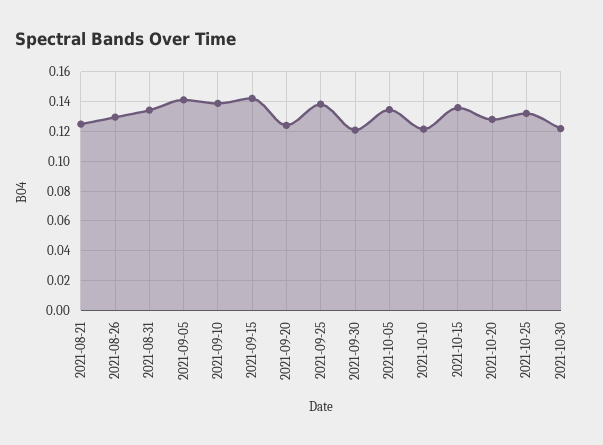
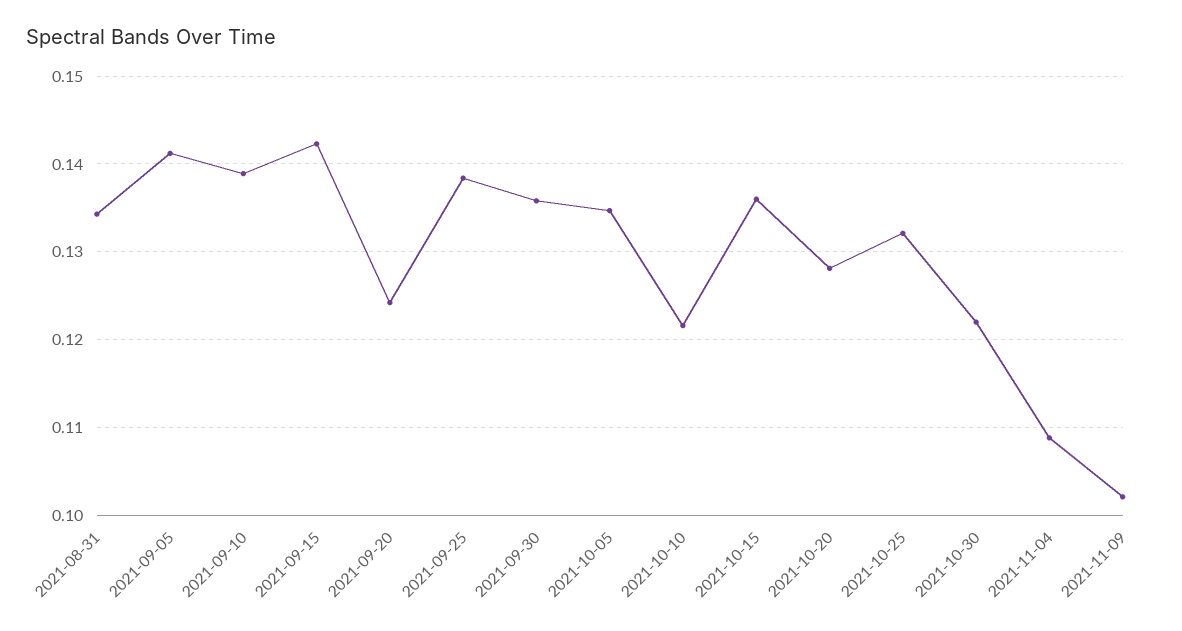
2021-08-21: 0.125 -> none
2021-08-26: 0.13 -> none
2021-09-30: 0.12 -> 0.136
2021-11-04: none -> 0.109
2021-11-09: none -> 0.102

